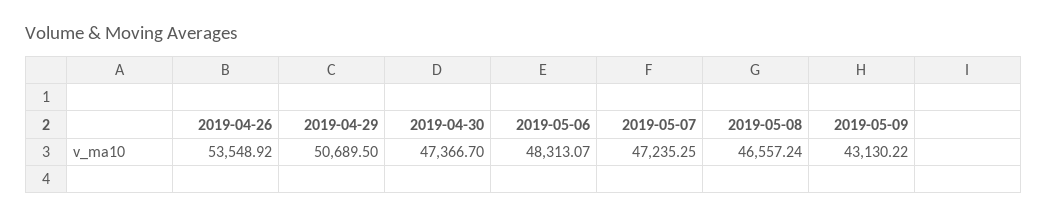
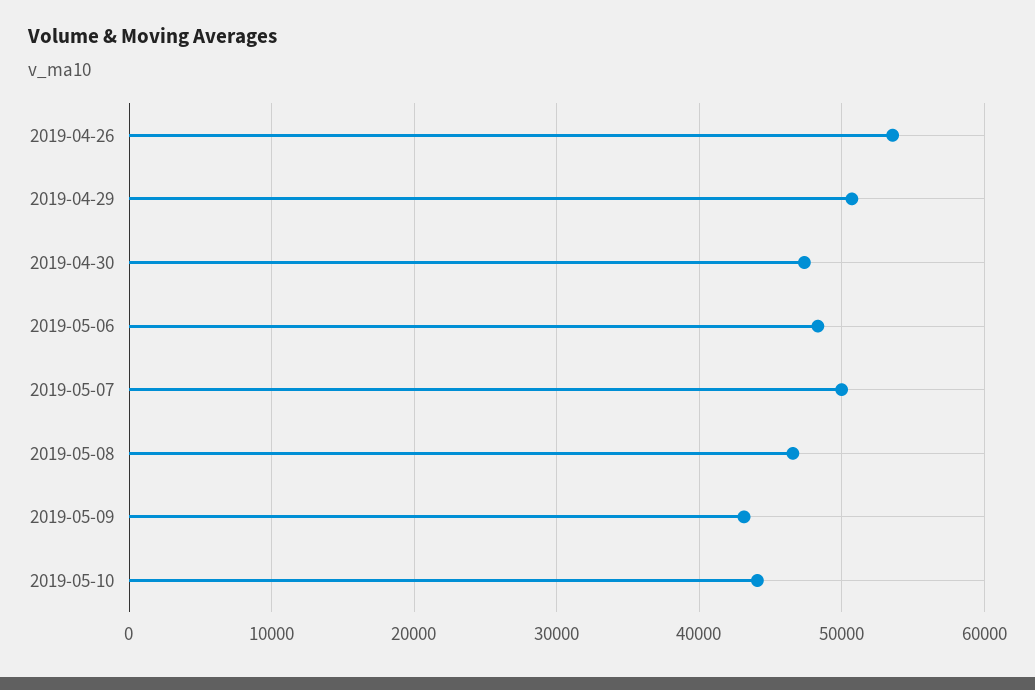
2019-05-07: 47235.25 -> 50000
2019-05-10: none -> 44000

